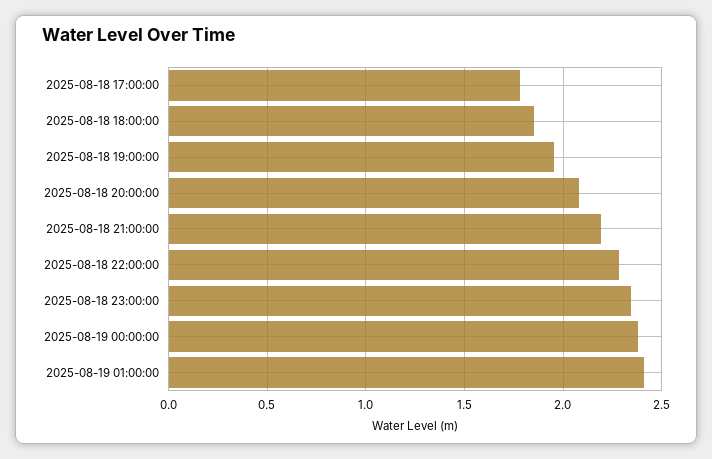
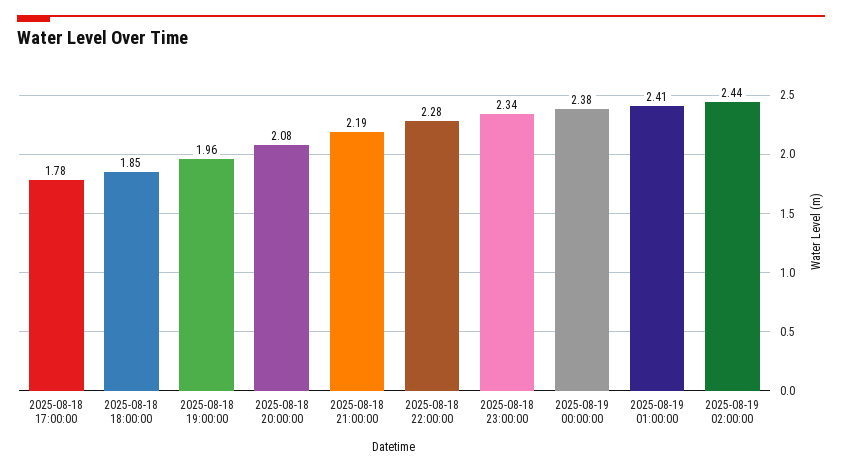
2025-08-19 02:00:00: none -> 2.44

